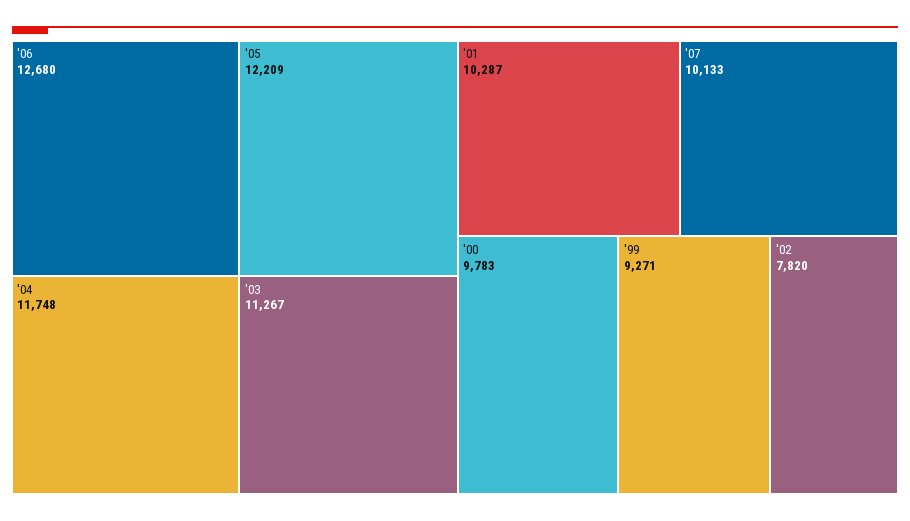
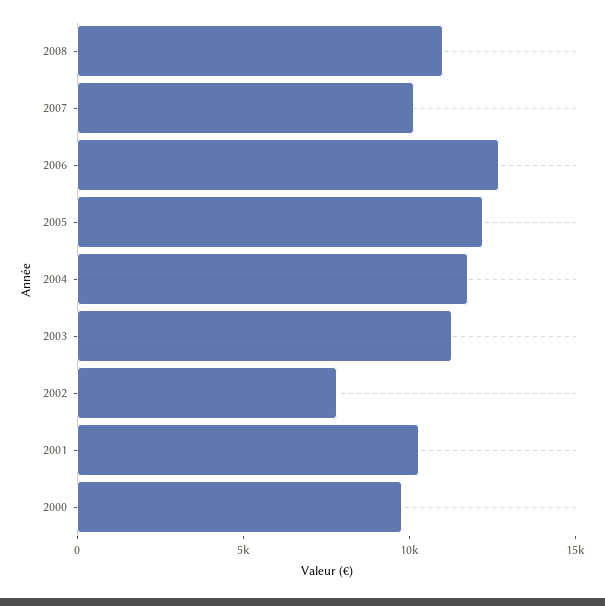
'99: 9271 -> none
2008: none -> 11000

